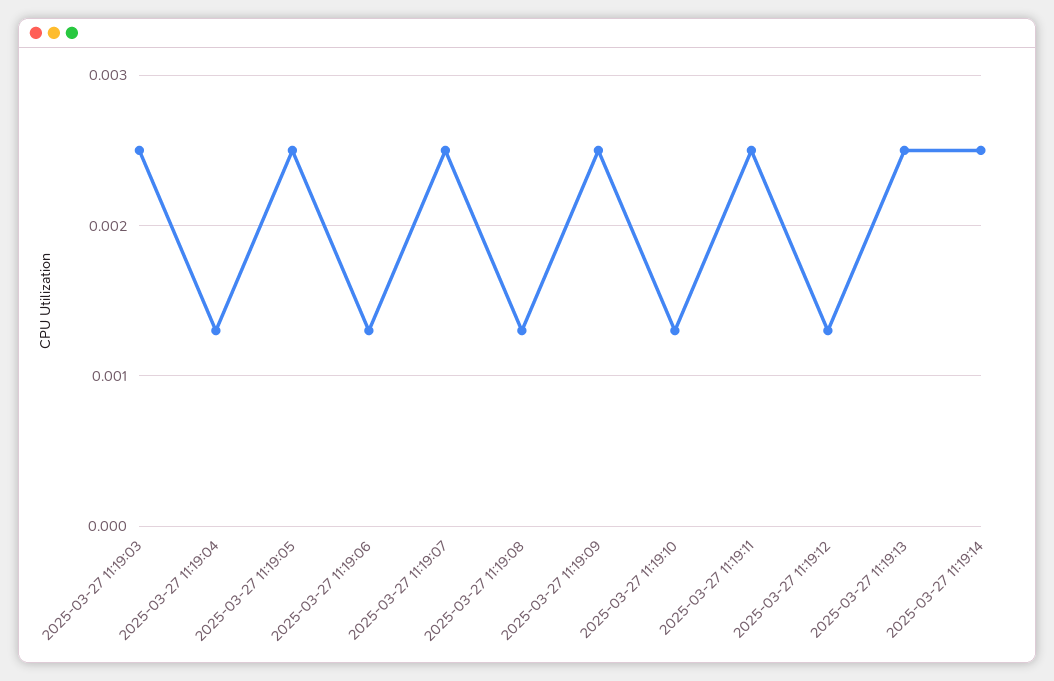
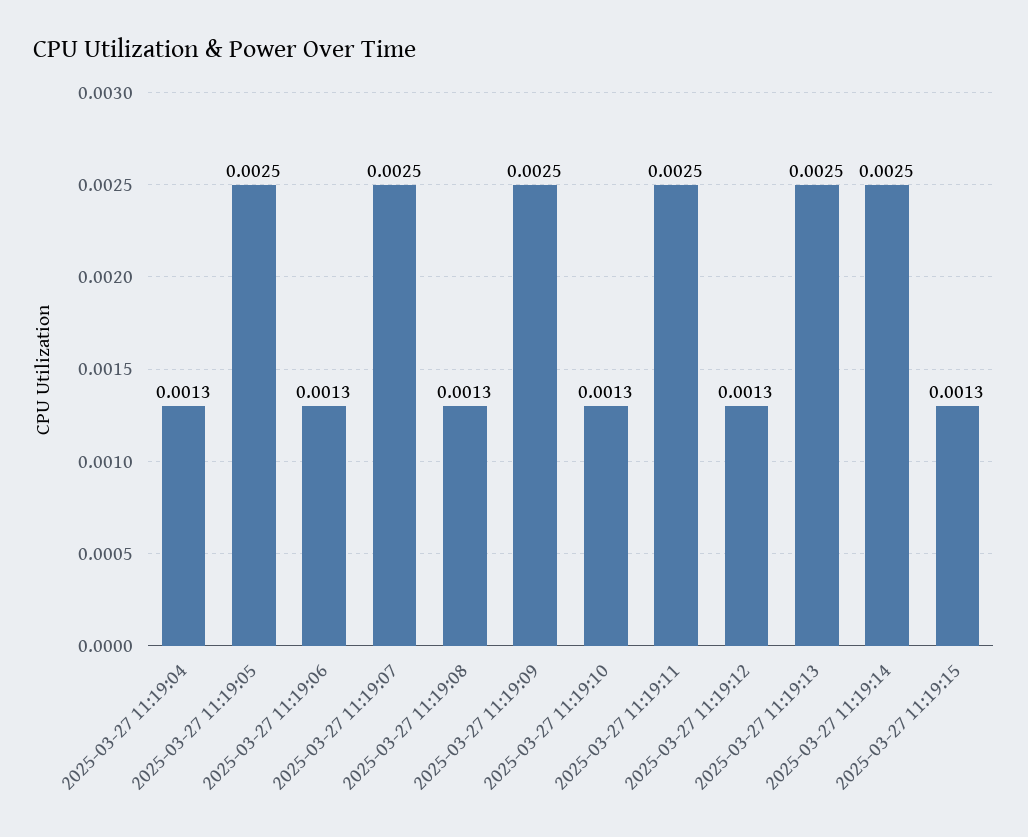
2025-03-27 11:19:03: 0.0025 -> none
2025-03-27 11:19:15: none -> 0.0013

